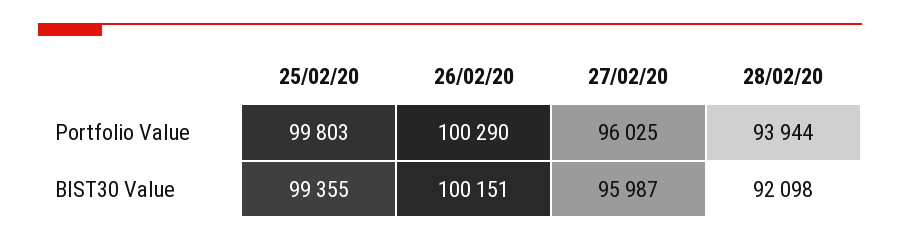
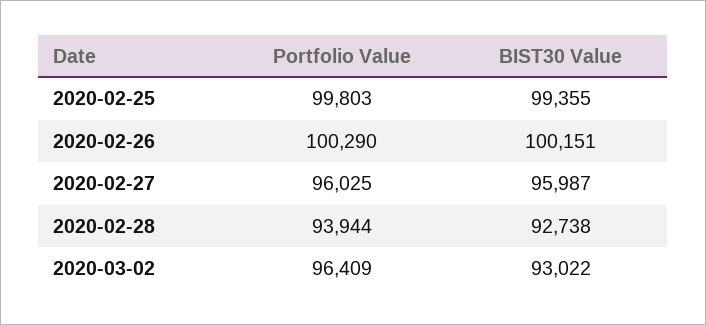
28/02/20, BIST30 Value: 92098 -> 92738
2020-03-02, Portfolio Value: none -> 96409
2020-03-02, BIST30 Value: none -> 93022

